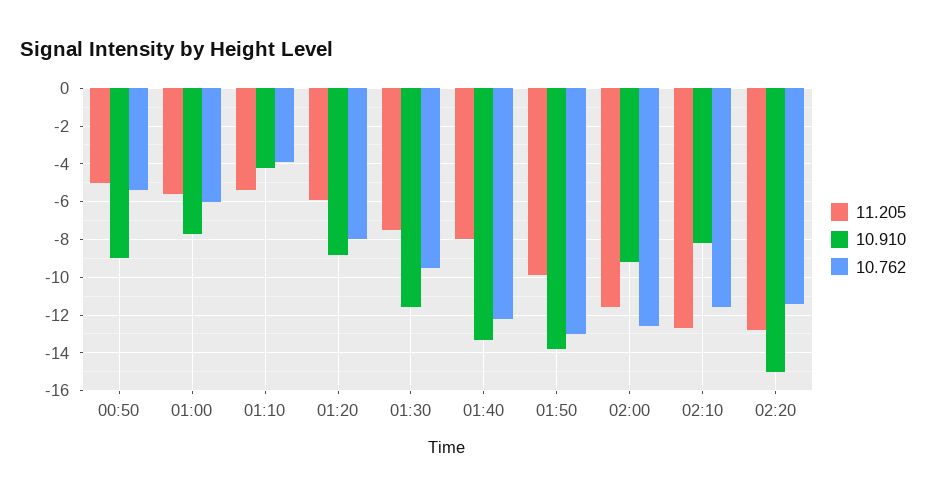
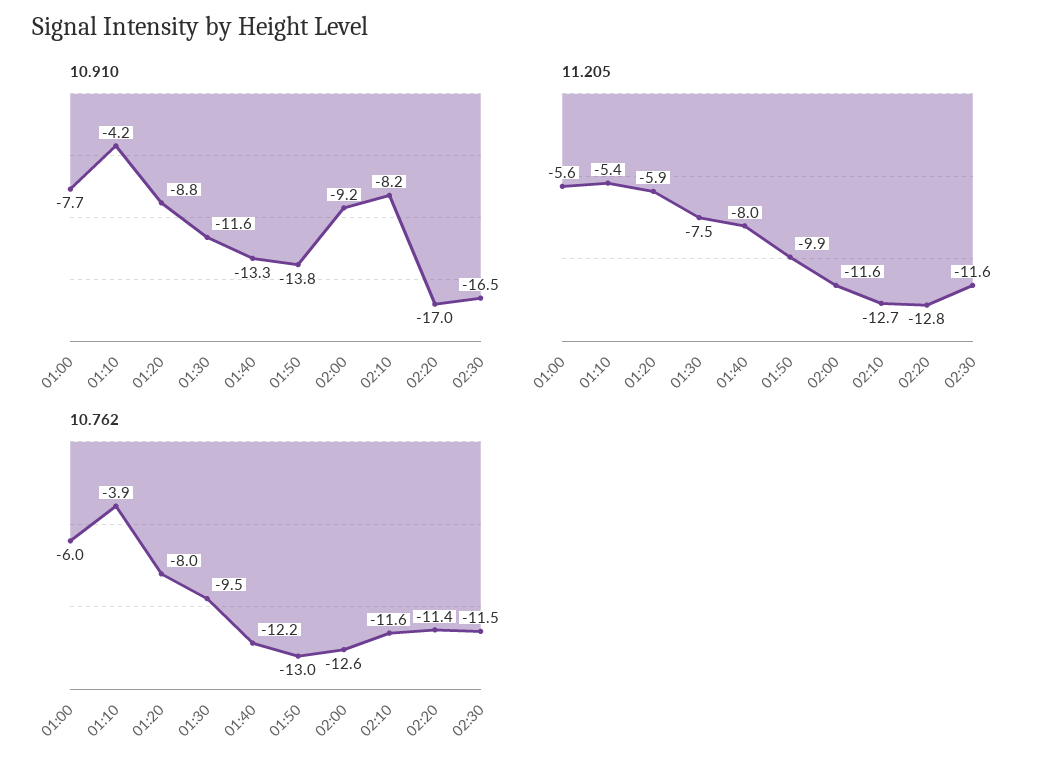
11.205, 00:50: -5 -> none
10.910, 00:50: -9 -> none
10.762, 00:50: -5.5 -> none
10.910, 02:20: -15 -> -17
10.910, 02:30: none -> -16.5
11.205, 02:30: none -> -11.6
10.762, 02:30: none -> -11.5

